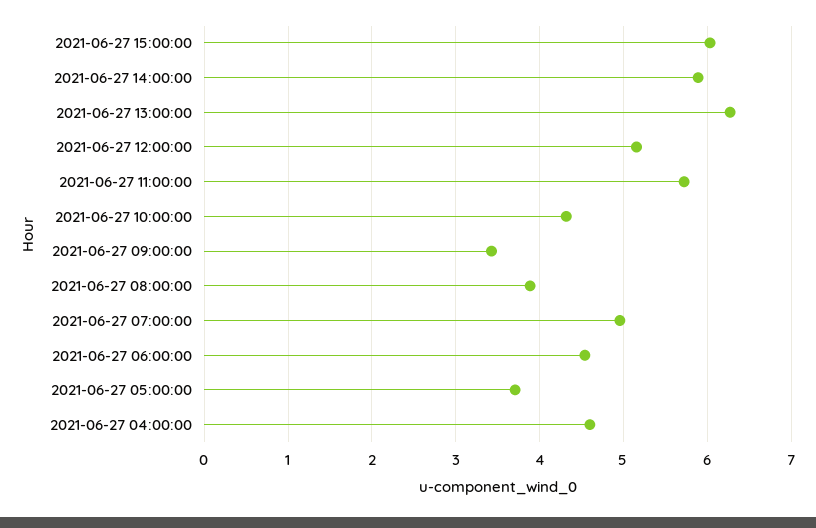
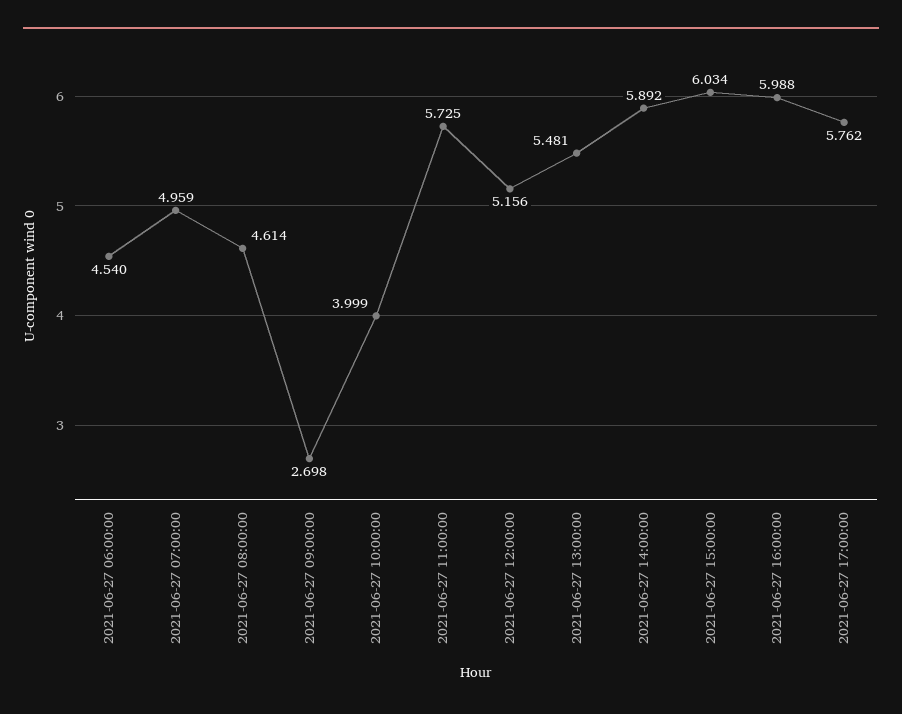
2021-06-27 13:00:00: 6.3 -> 5.481
2021-06-27 10:00:00: 4.3 -> 3.999
2021-06-27 09:00:00: 3.4 -> 2.698
2021-06-27 08:00:00: 3.9 -> 4.614
2021-06-27 05:00:00: 3.7 -> none
2021-06-27 04:00:00: 4.6 -> none
2021-06-27 16:00:00: none -> 5.988
2021-06-27 17:00:00: none -> 5.762

